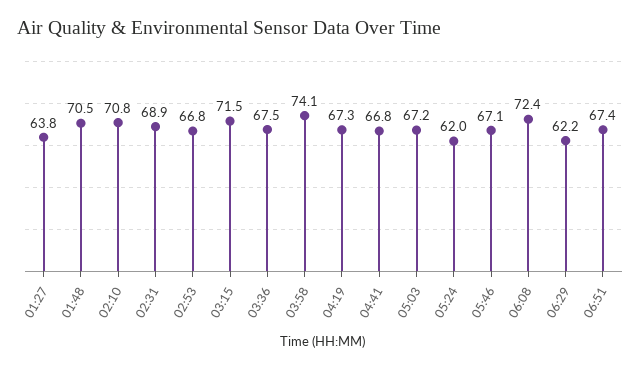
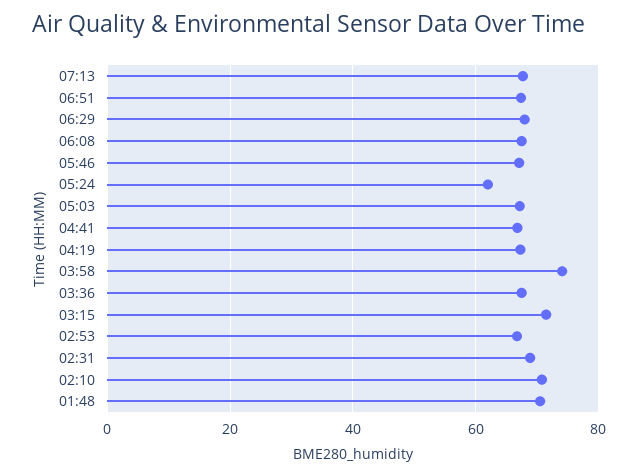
01:27: 63.8 -> none
06:08: 72.4 -> 68
06:29: 62.2 -> 68
07:13: none -> 68

